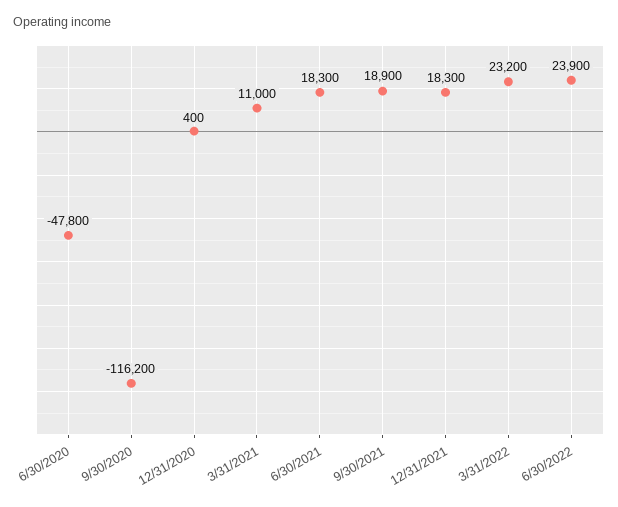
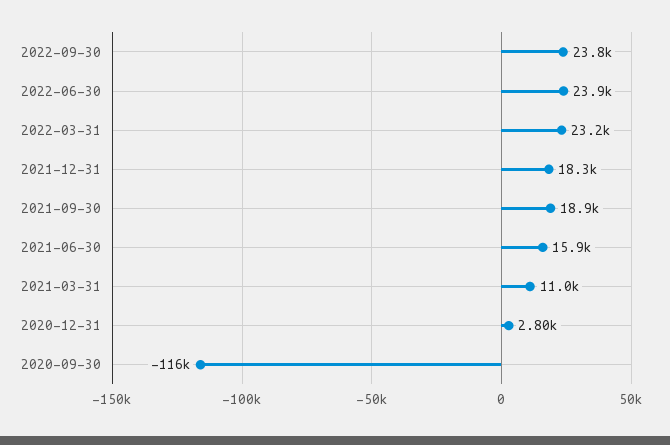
6/30/2020: -47800 -> none
12/31/2020: 400 -> 2800
6/30/2021: 18300 -> 15900
2022-09-30: none -> 23800

